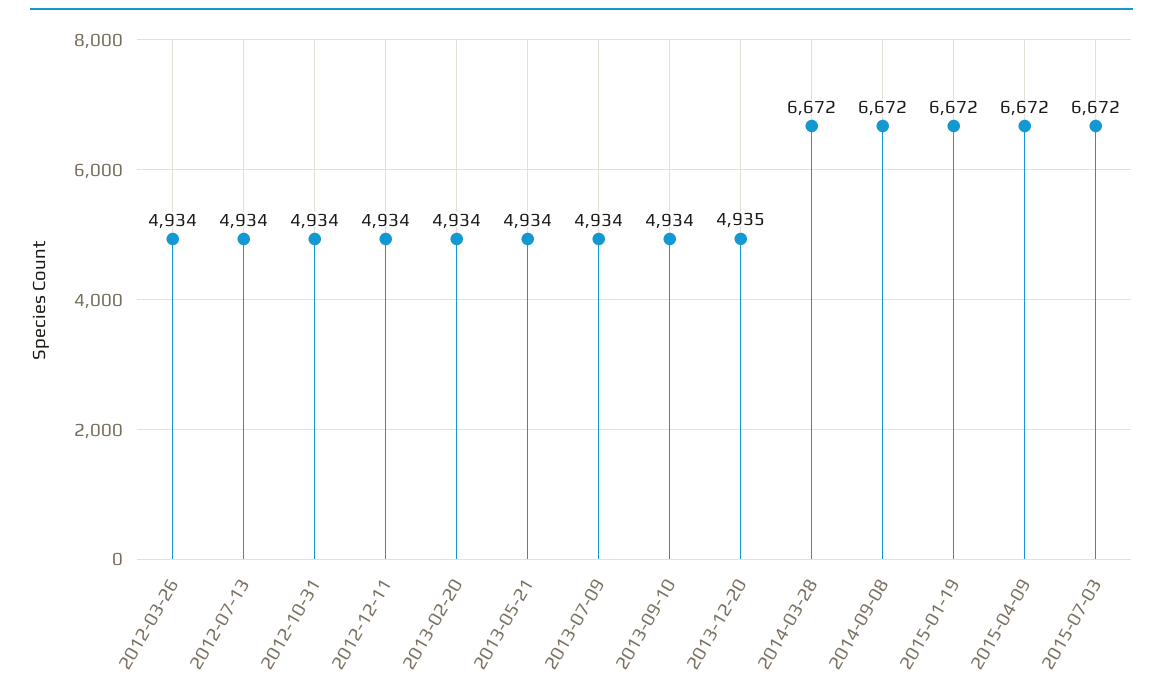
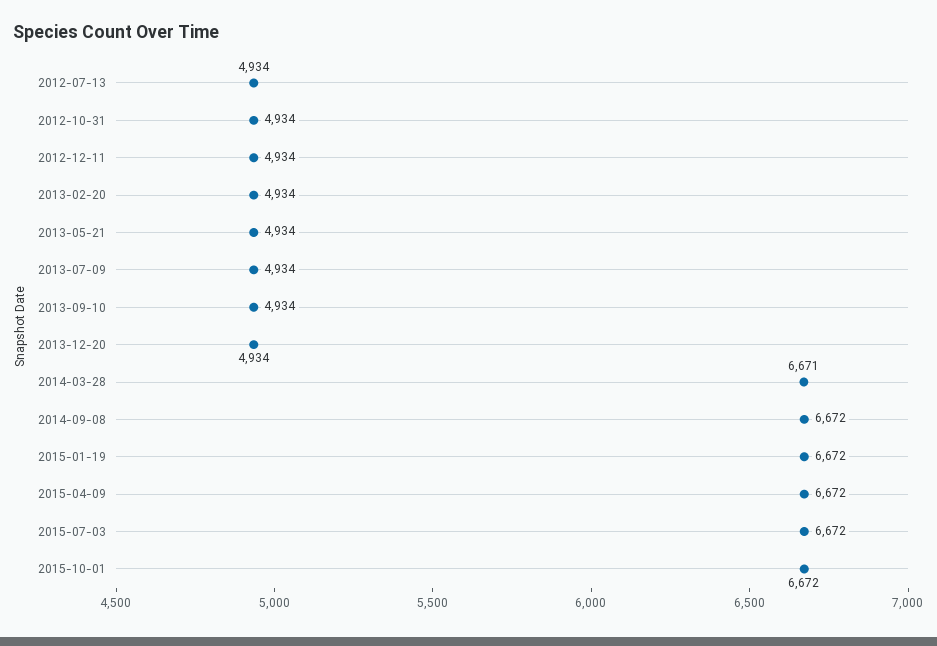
2012-03-26: 4934 -> none
2013-12-20: 4935 -> 4934
2014-03-28: 6672 -> 6671
2015-10-01: none -> 6672

